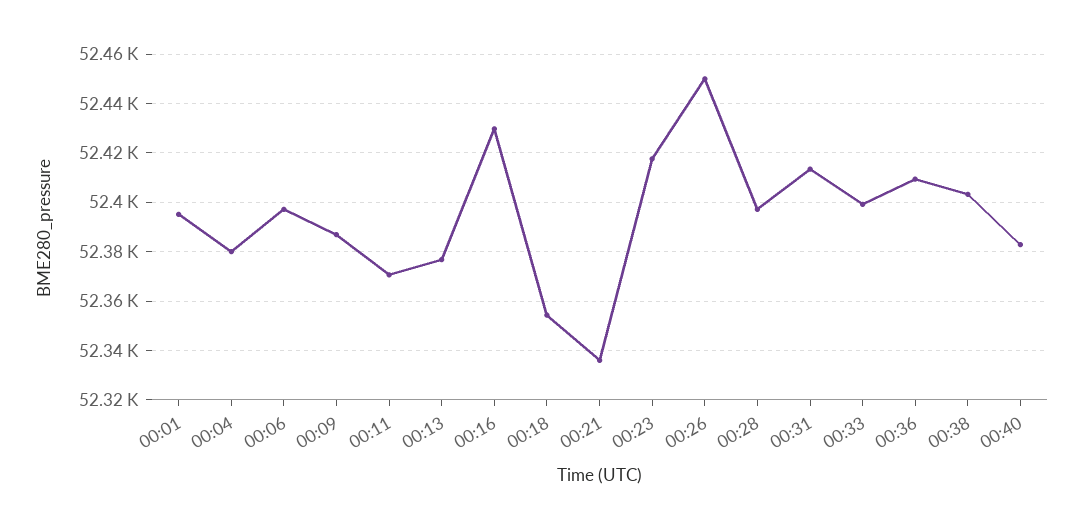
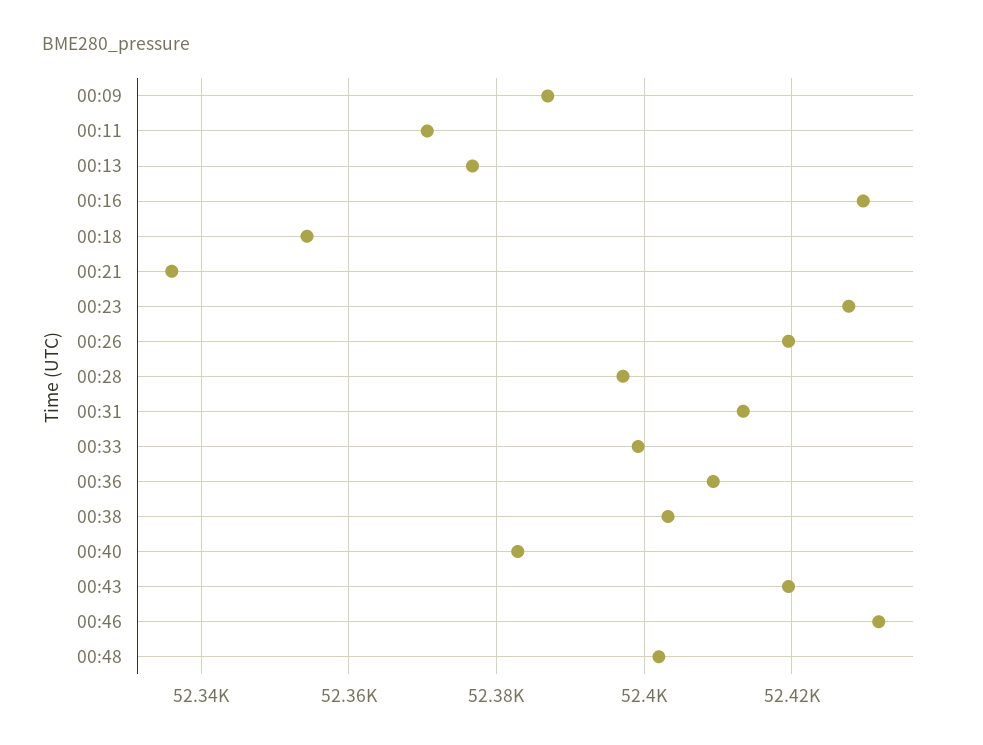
00:01: 52395 -> none
00:04: 52380 -> none
00:06: 52397.5 -> none
00:23: 52417.5 -> 52428
00:26: 52450 -> 52420
00:43: none -> 52420
00:46: none -> 52432
00:48: none -> 52402

